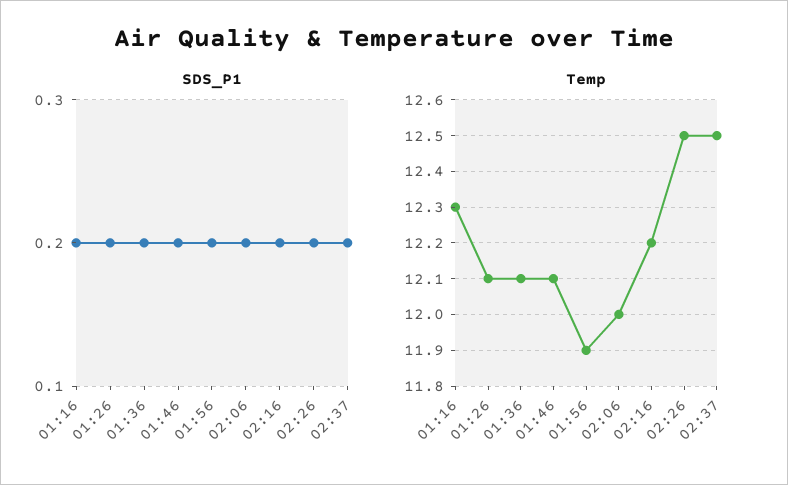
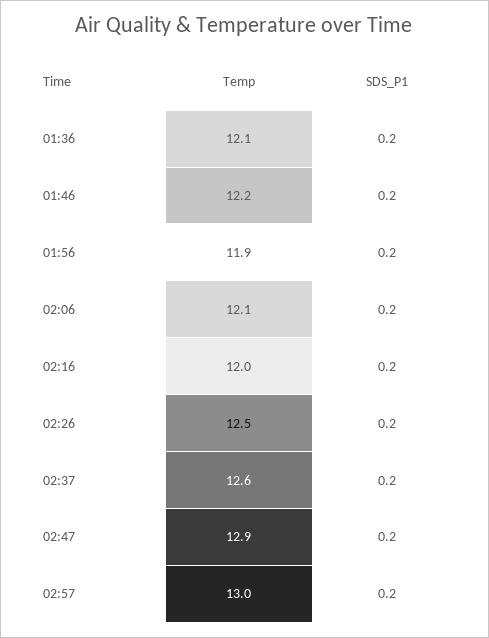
SDS_P1, 01:16: 0.2 -> none
SDS_P1, 01:26: 0.2 -> none
Temp, 01:16: 12.3 -> none
Temp, 01:26: 12.1 -> none
Temp, 01:46: 12.1 -> 12.2
Temp, 02:06: 12 -> 12.1
Temp, 02:16: 12.2 -> 12
Temp, 02:37: 12.5 -> 12.6
Temp, 02:47: none -> 12.9
SDS_P1, 02:47: none -> 0.2
Temp, 02:57: none -> 13
SDS_P1, 02:57: none -> 0.2

